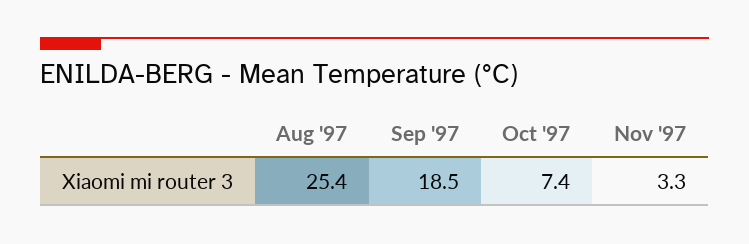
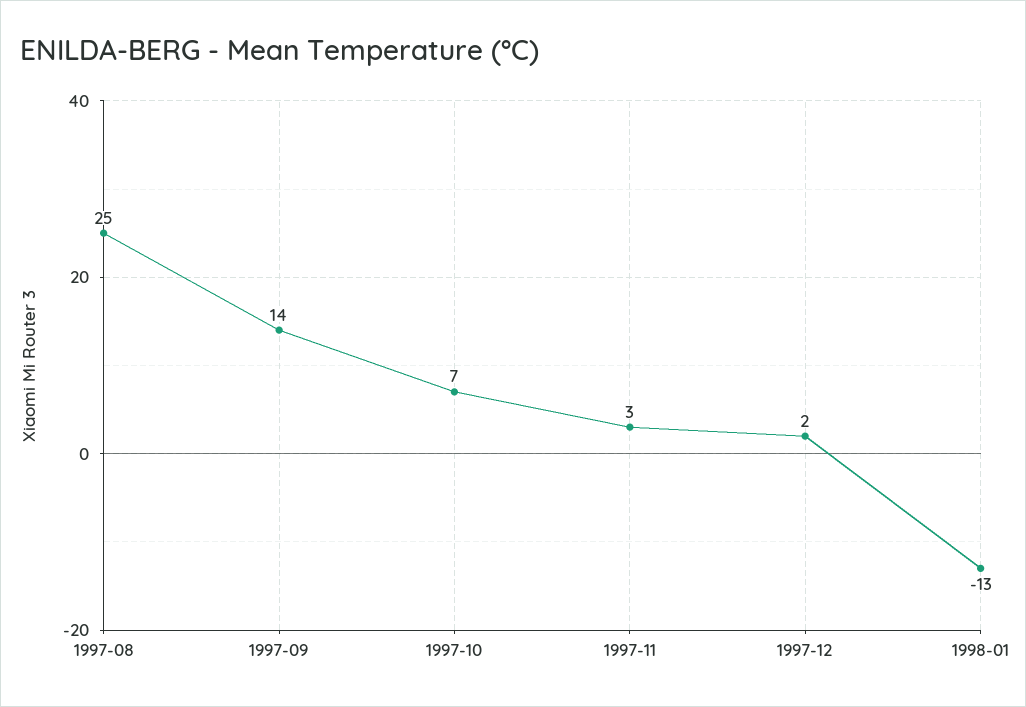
Sep '97: 18.5 -> 14
1997-12: none -> 2
1998-01: none -> -13

